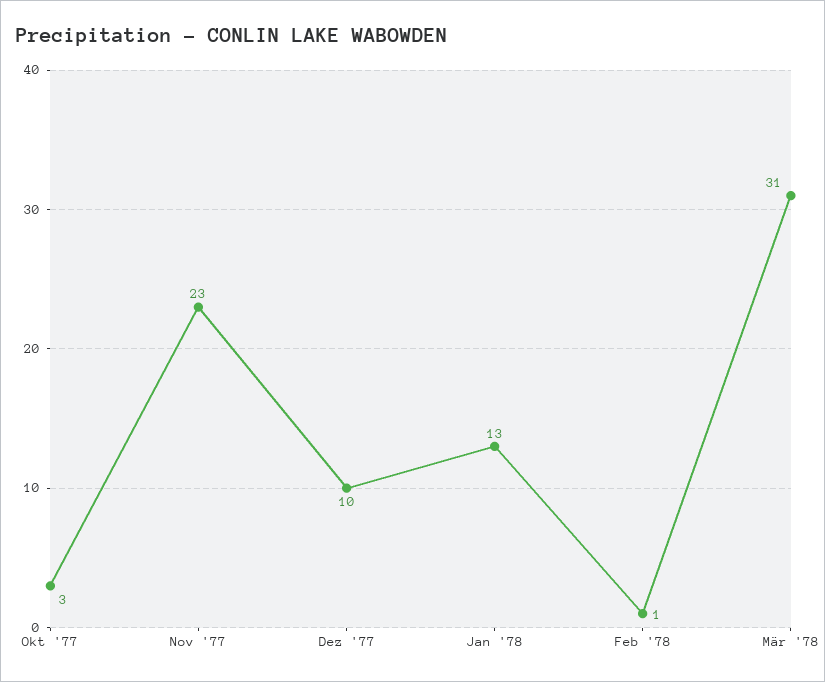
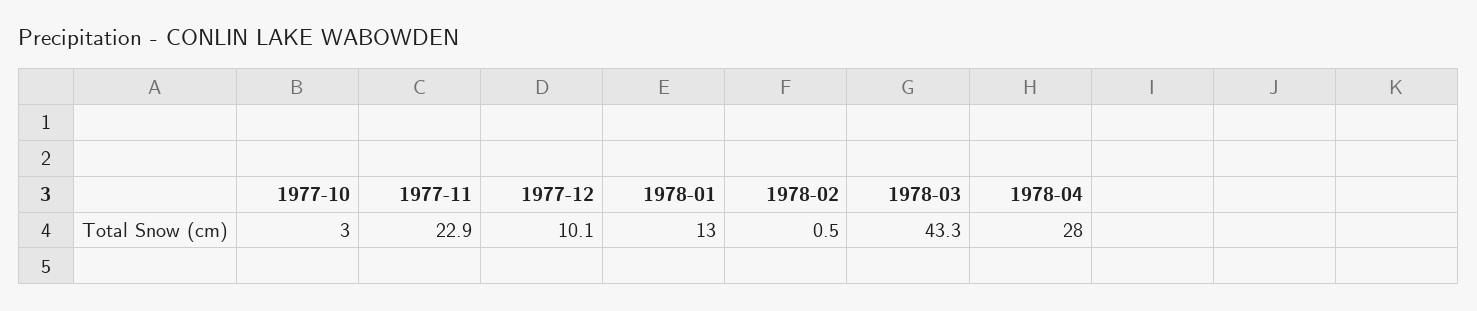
Mär '78: 31 -> 43.3
1978-04: none -> 28

